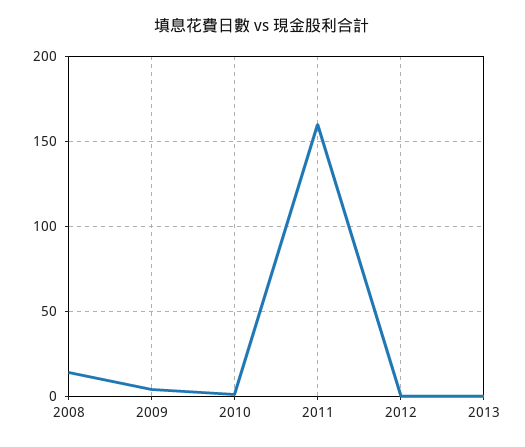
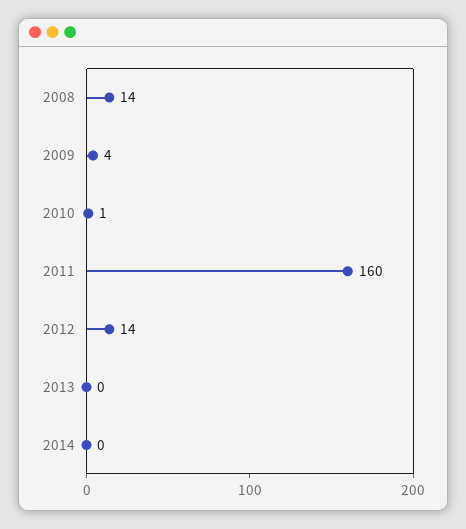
2012: 0 -> 14
2014: none -> 0

